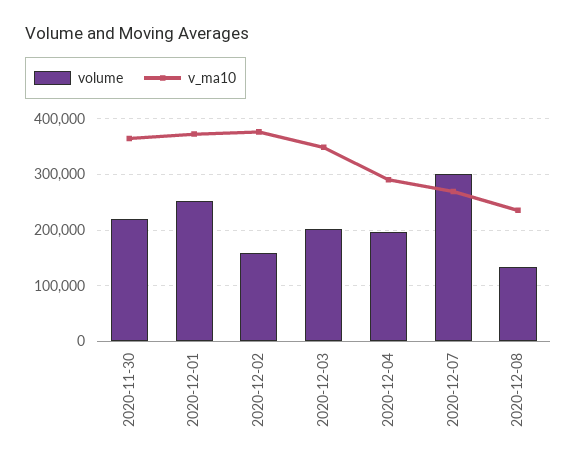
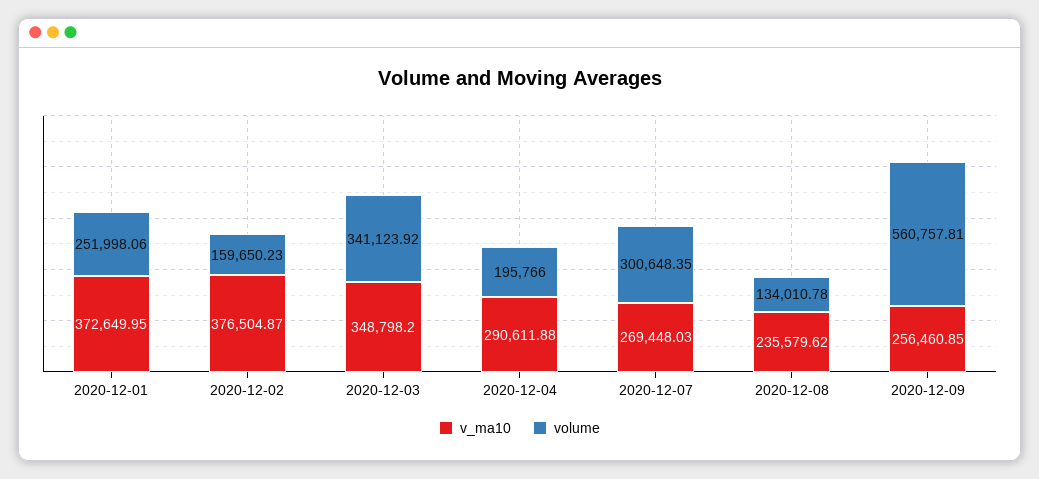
volume, 2020-11-30: 220000 -> none
v_ma10, 2020-11-30: 360000 -> none
volume, 2020-12-03: 200000 -> 341123.92
v_ma10, 2020-12-09: none -> 256460.85
volume, 2020-12-09: none -> 560757.81

